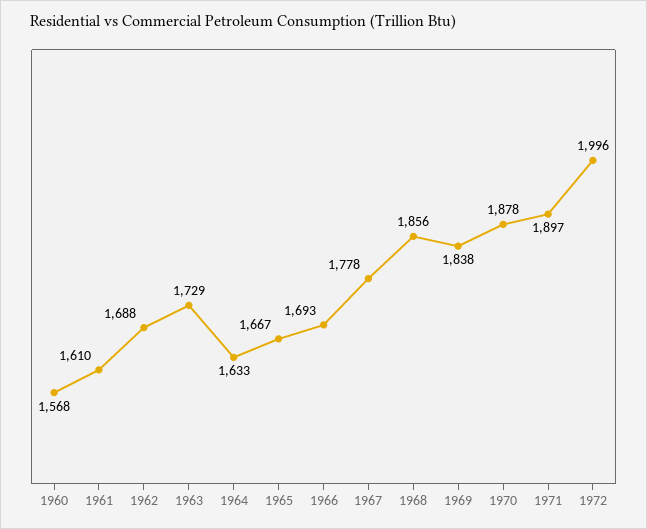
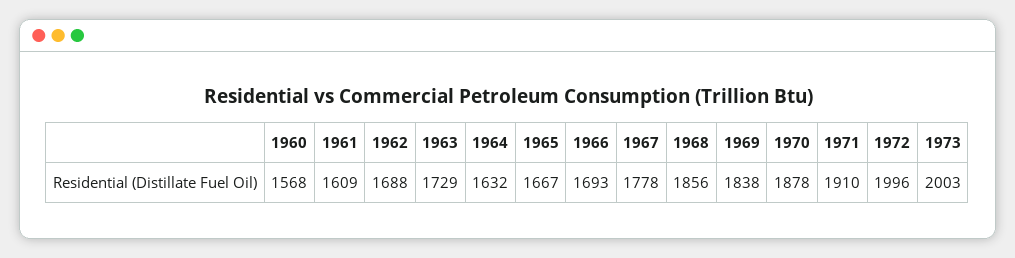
1961: 1610 -> 1609
1964: 1633 -> 1632
1971: 1897 -> 1910
1973: none -> 2003

